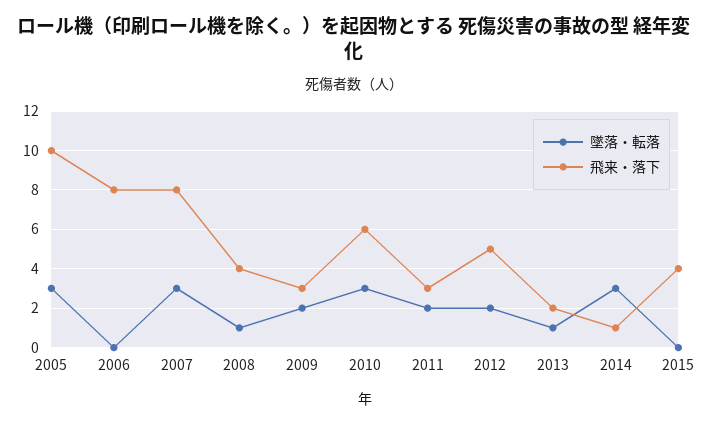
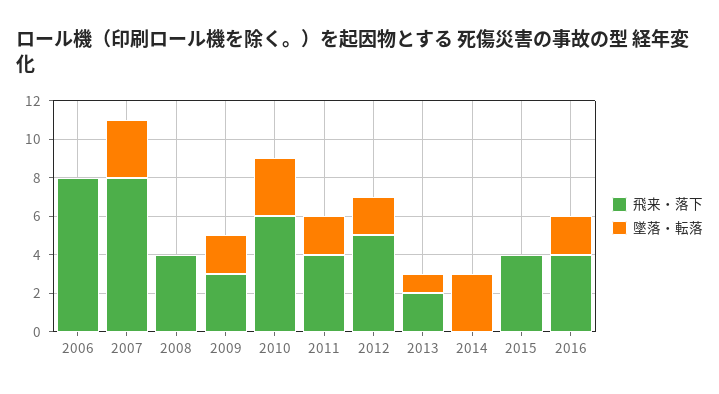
墜落・転落, 2005: 3 -> none
飛来・落下, 2005: 10 -> none
墜落・転落, 2008: 1 -> 0
飛来・落下, 2011: 3 -> 4
飛来・落下, 2014: 1 -> 0
飛来・落下, 2016: none -> 4
墜落・転落, 2016: none -> 2

